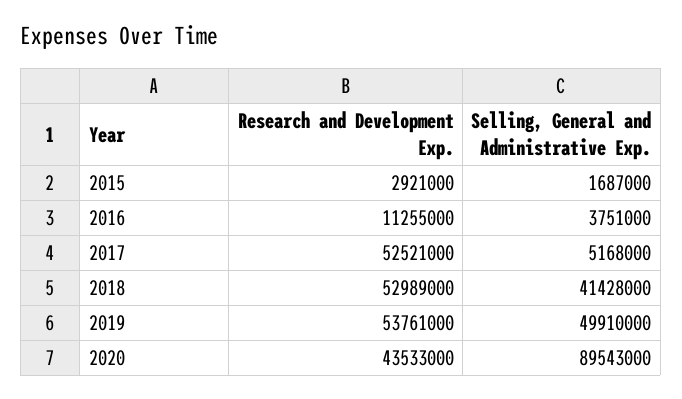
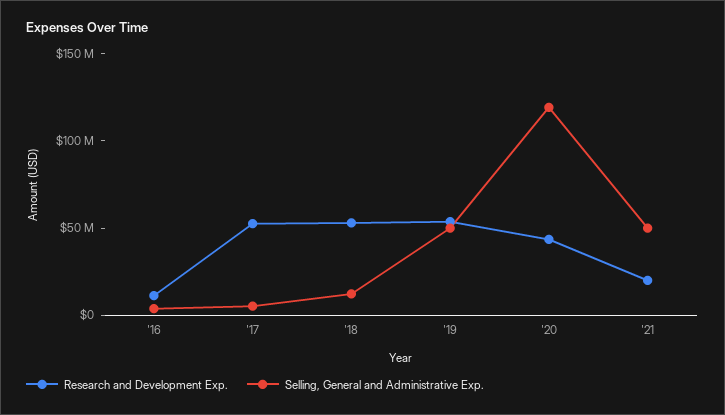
Research and Development Exp., 2015: 2921000 -> none
Selling, General and Administrative Exp., 2015: 1687000 -> none
Selling, General and Administrative Exp., 2018: 41428000 -> 10000000
Selling, General and Administrative Exp., 2020: 89543000 -> 120000000
Research and Development Exp., '21: none -> 20000000
Selling, General and Administrative Exp., '21: none -> 50000000

